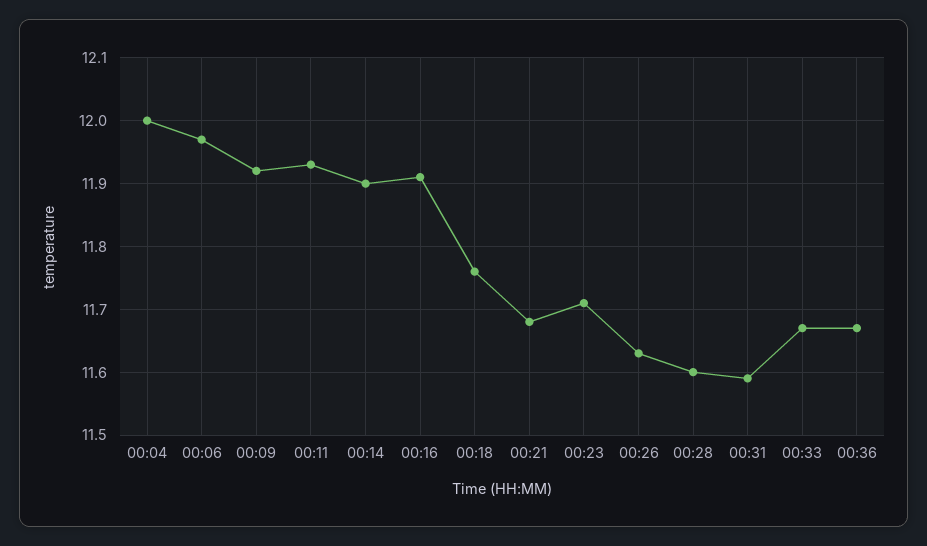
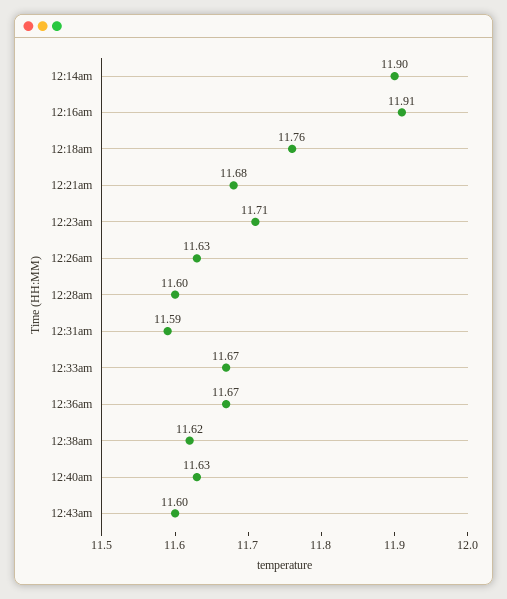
00:04: 12 -> none
00:06: 11.97 -> none
00:09: 11.92 -> none
00:11: 11.93 -> none
12:38am: none -> 11.62
12:40am: none -> 11.63
12:43am: none -> 11.6

